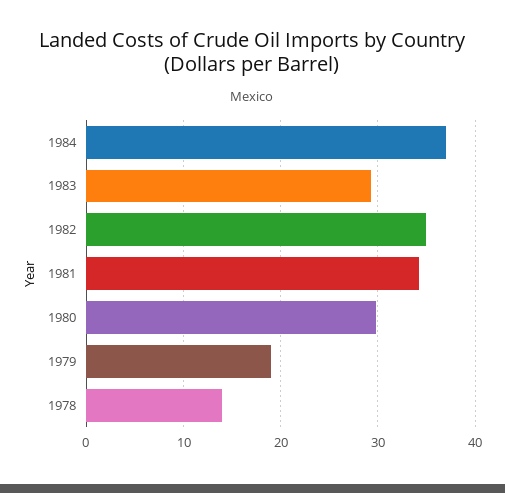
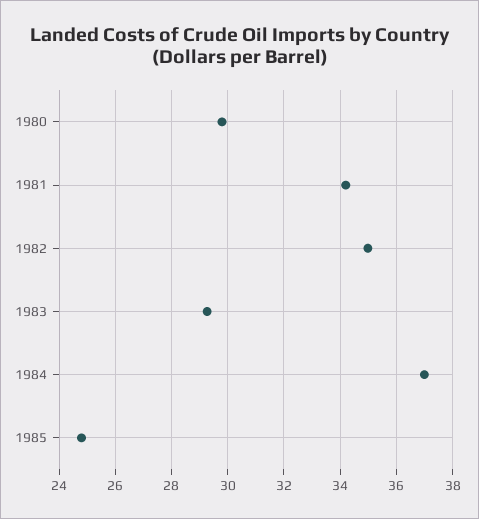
1979: 19 -> none
1978: 14 -> none
1985: none -> 24.75

